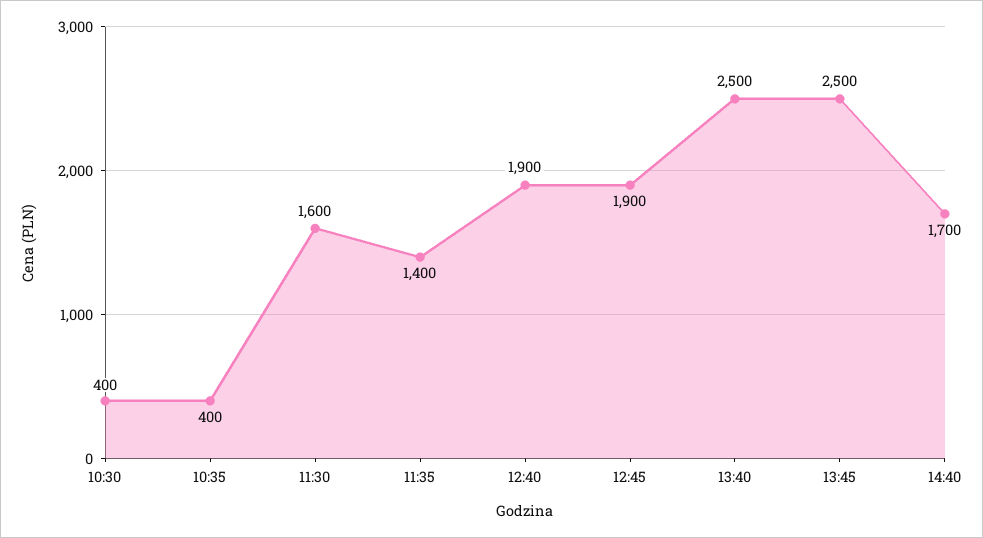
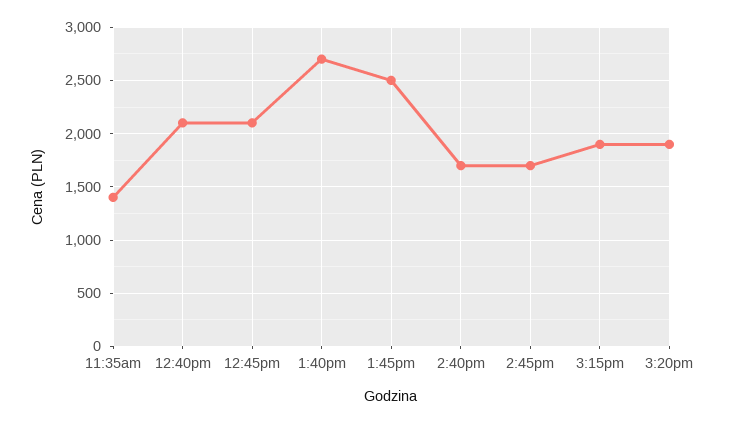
10:30: 400 -> none
10:35: 400 -> none
11:30: 1600 -> none
12:40: 1900 -> 2100
12:45: 1900 -> 2100
13:40: 2500 -> 2700
2:45pm: none -> 1700
3:15pm: none -> 1900
3:20pm: none -> 1900

